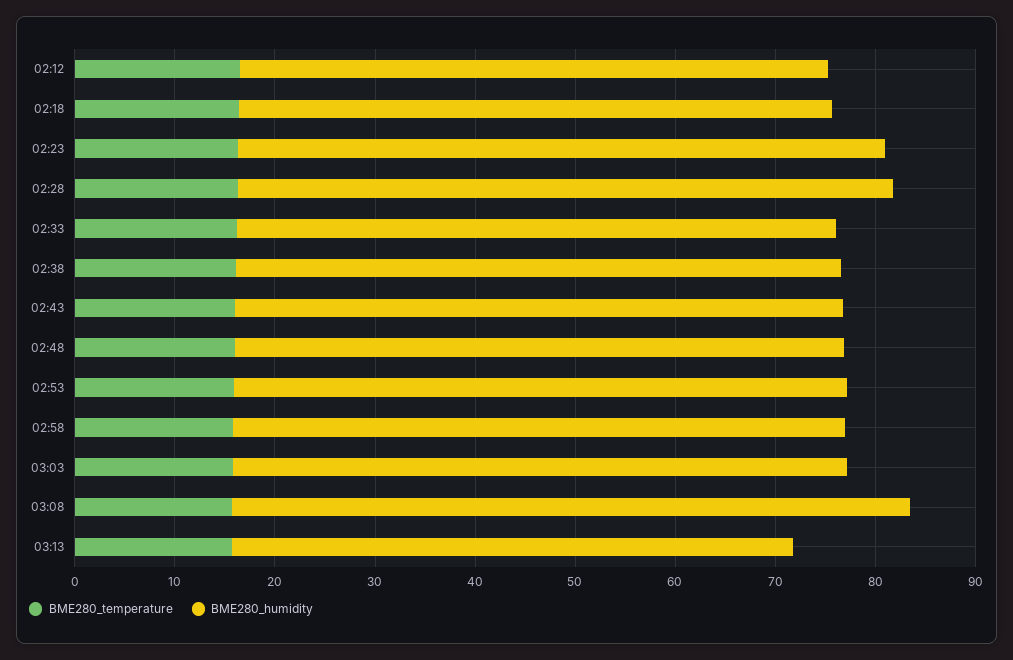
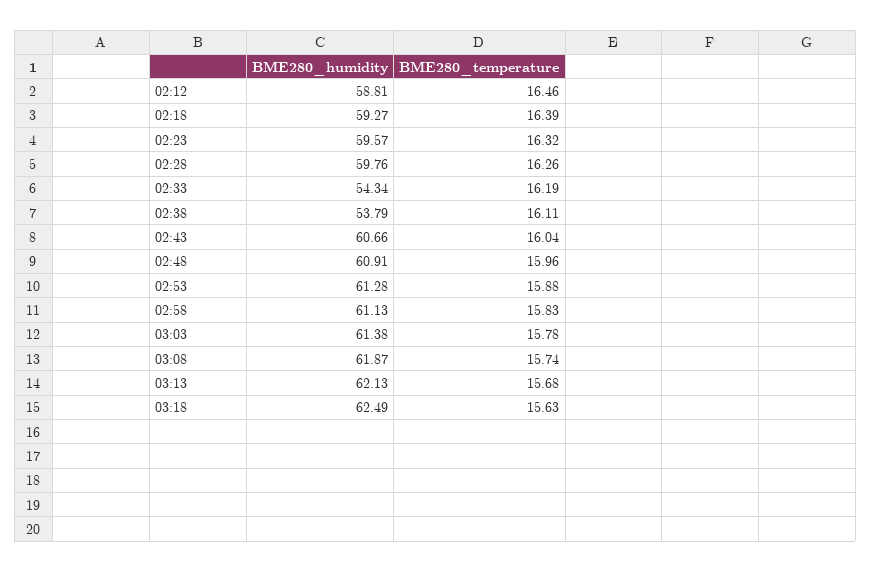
BME280_humidity, 02:23: 64 -> 59.57
BME280_humidity, 02:28: 66 -> 59.76
BME280_humidity, 02:33: 60 -> 54.34
BME280_humidity, 02:38: 60 -> 53.79
BME280_humidity, 03:08: 68 -> 61.87
BME280_humidity, 03:13: 56 -> 62.13
BME280_humidity, 03:18: none -> 62.49
BME280_temperature, 03:18: none -> 15.63

